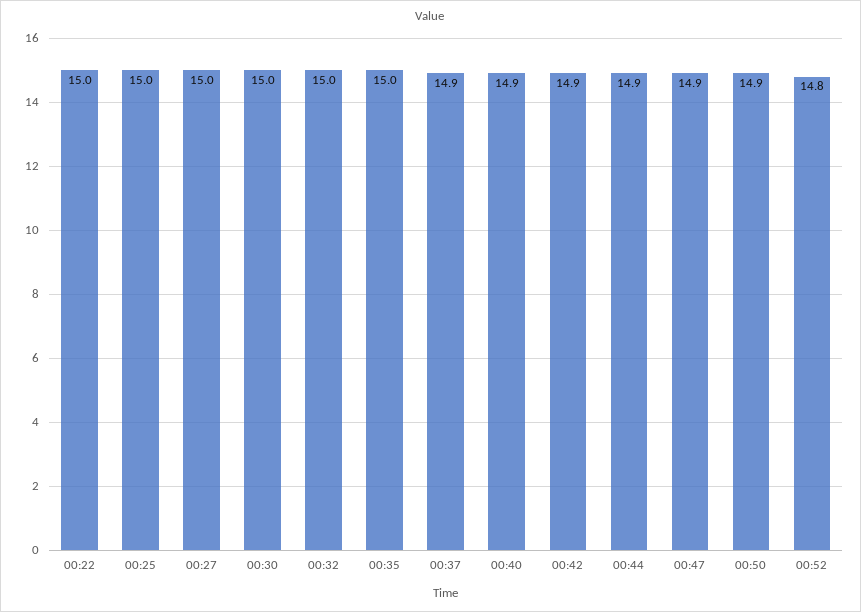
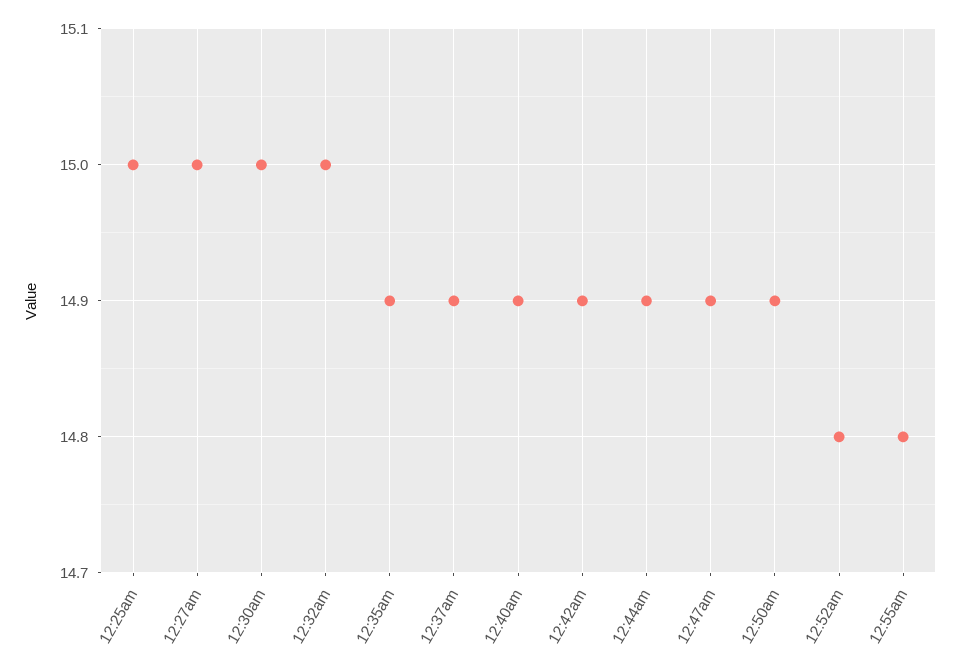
00:22: 15 -> none
00:35: 15 -> 14.9
12:55am: none -> 14.8

